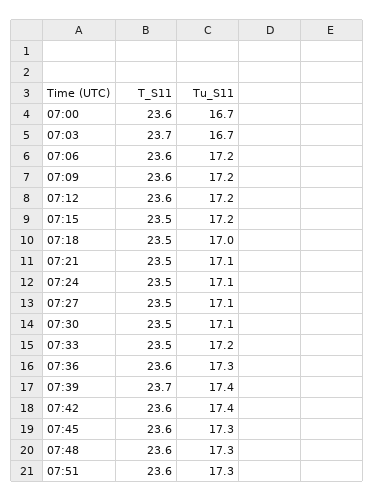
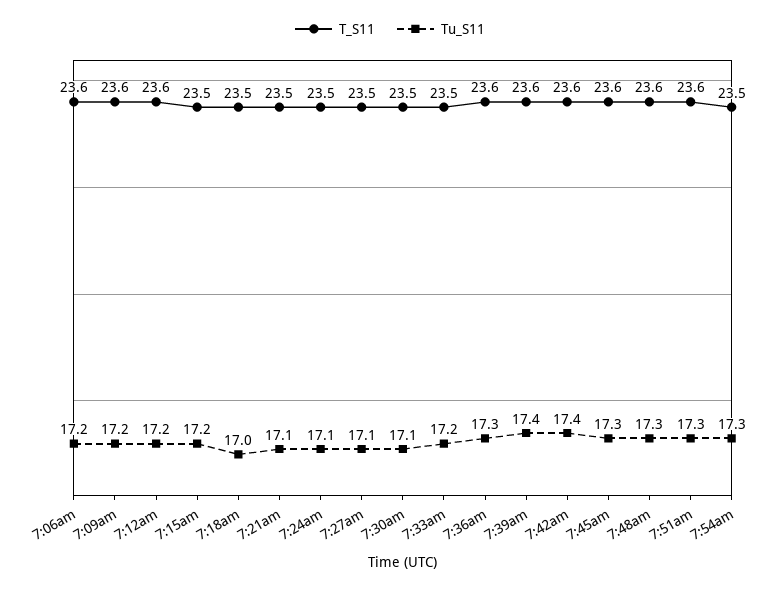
T_S11, 07:00: 23.6 -> none
Tu_S11, 07:00: 16.7 -> none
T_S11, 07:03: 23.7 -> none
Tu_S11, 07:03: 16.7 -> none
T_S11, 07:39: 23.7 -> 23.6
T_S11, 7:54am: none -> 23.5
Tu_S11, 7:54am: none -> 17.3

